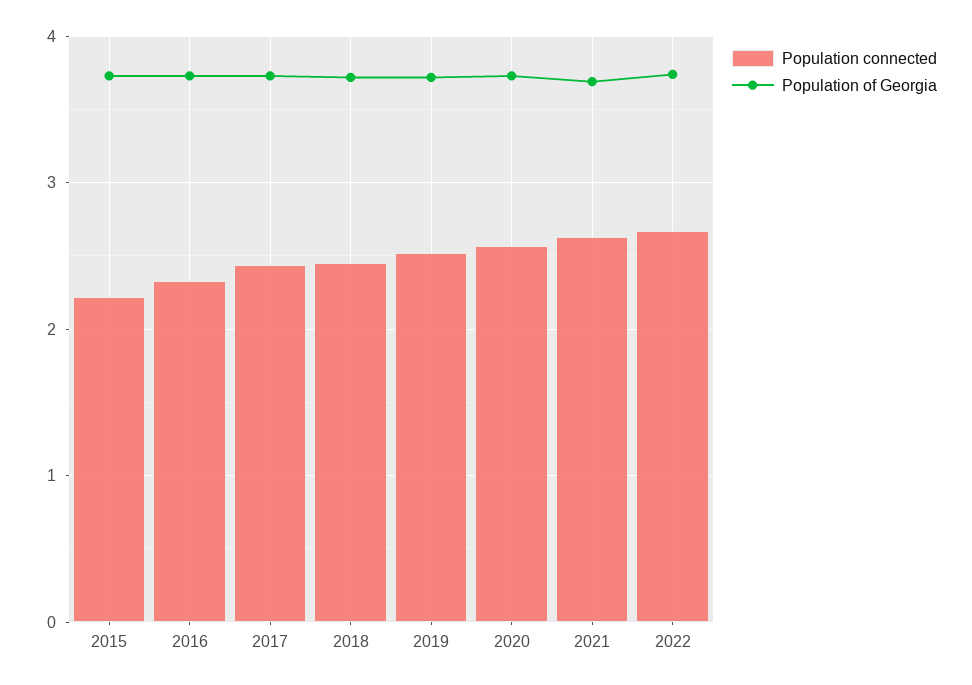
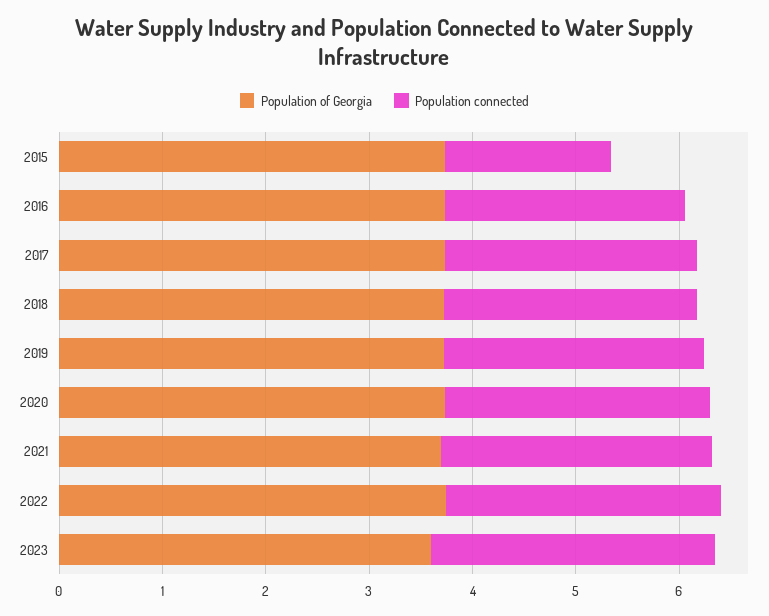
Population connected, 2015: 2.2 -> 1.6
Population of Georgia, 2023: none -> 3.6
Population connected, 2023: none -> 2.8

